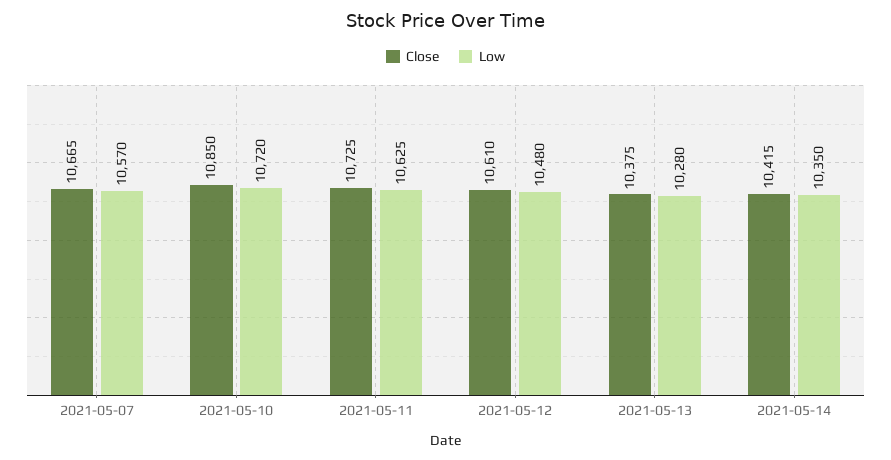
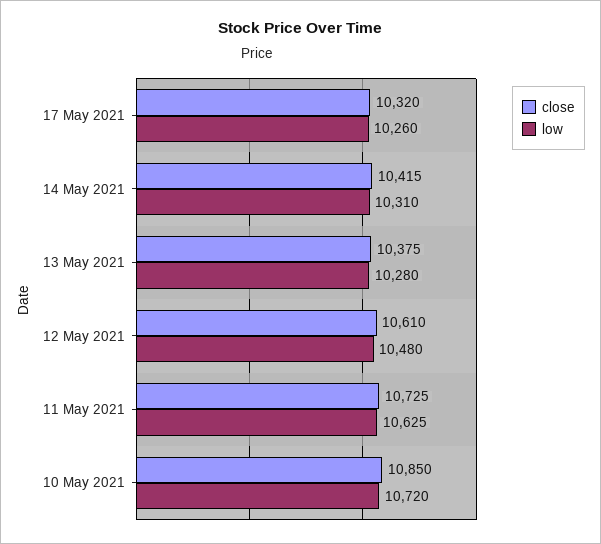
Close, 2021-05-07: 10665 -> none
Low, 2021-05-07: 10570 -> none
Low, 2021-05-14: 10350 -> 10310
Close, 17 May 2021: none -> 10320
Low, 17 May 2021: none -> 10260

